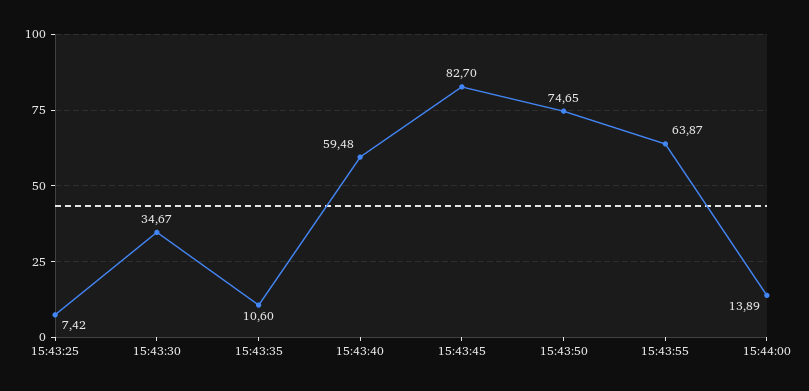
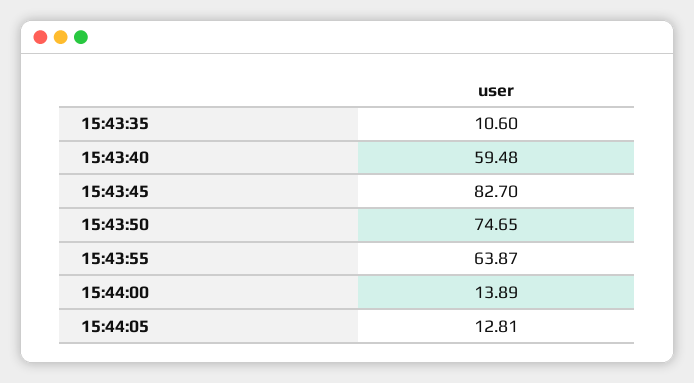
15:43:25: 7.42 -> none
15:43:30: 34.67 -> none
15:44:05: none -> 12.81

